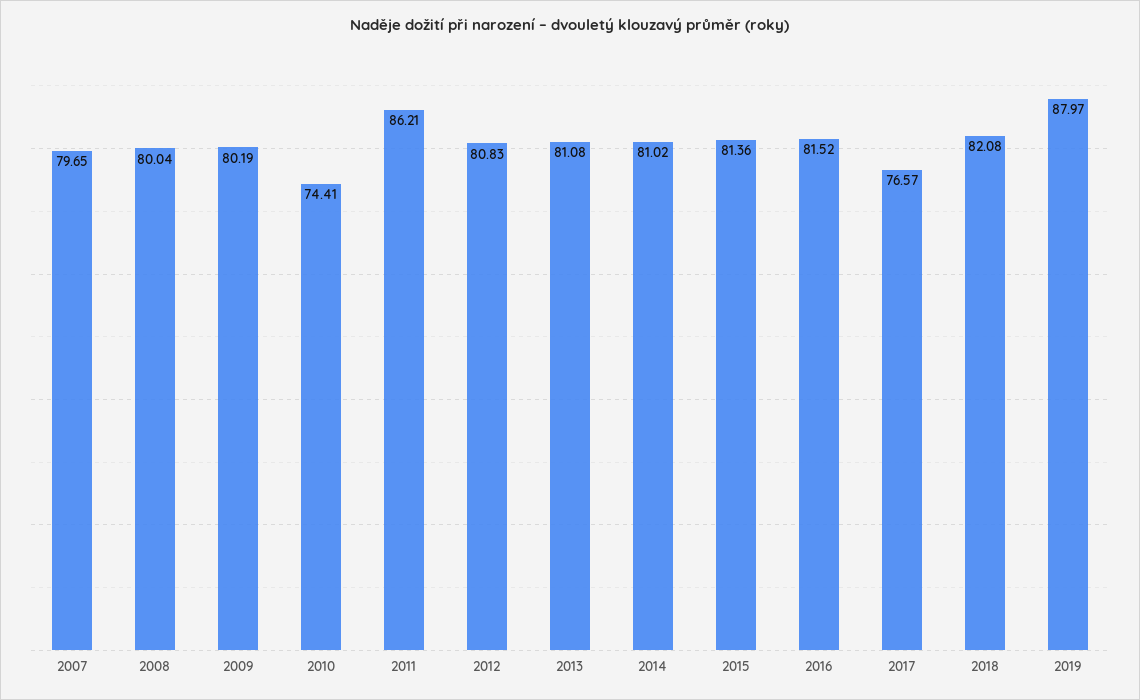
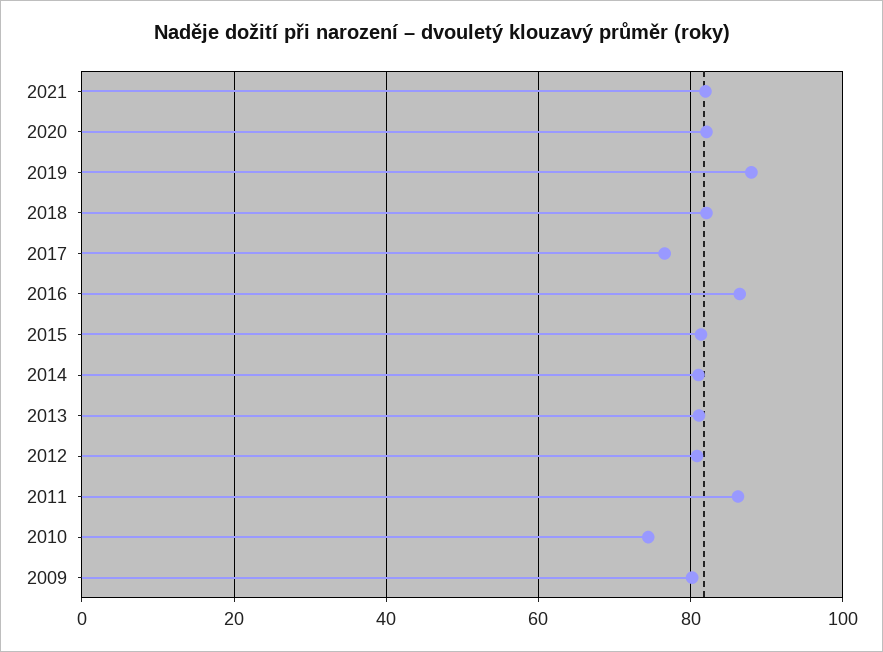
2007: 79.65 -> none
2008: 80.04 -> none
2016: 81.52 -> 86
2021: none -> 82
2020: none -> 82

